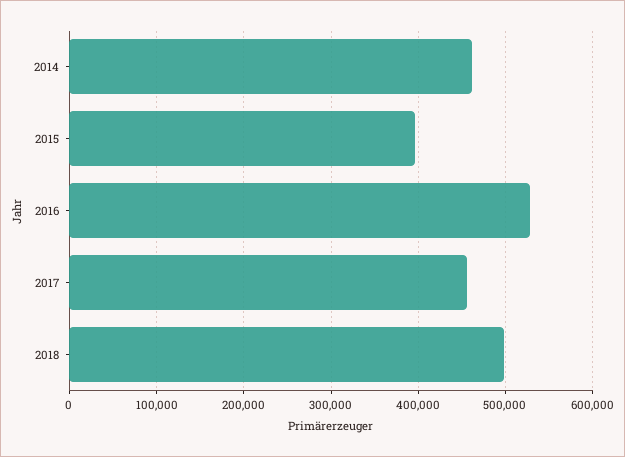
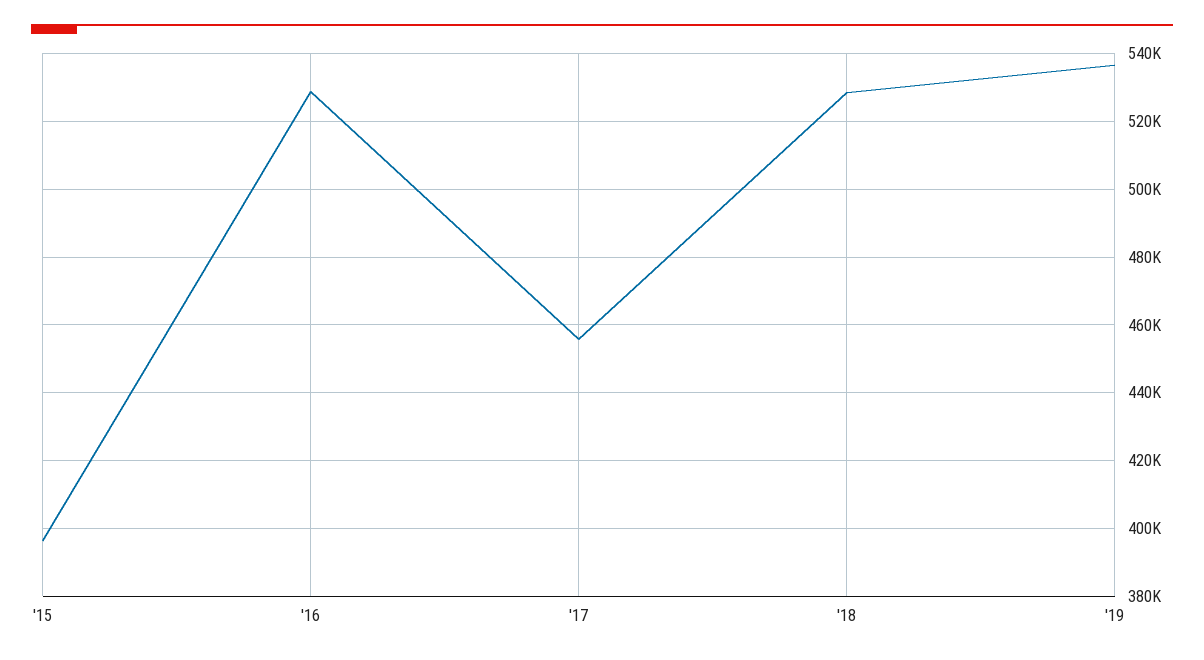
2014: 460000 -> none
2018: 500000 -> 528000
'19: none -> 536000

